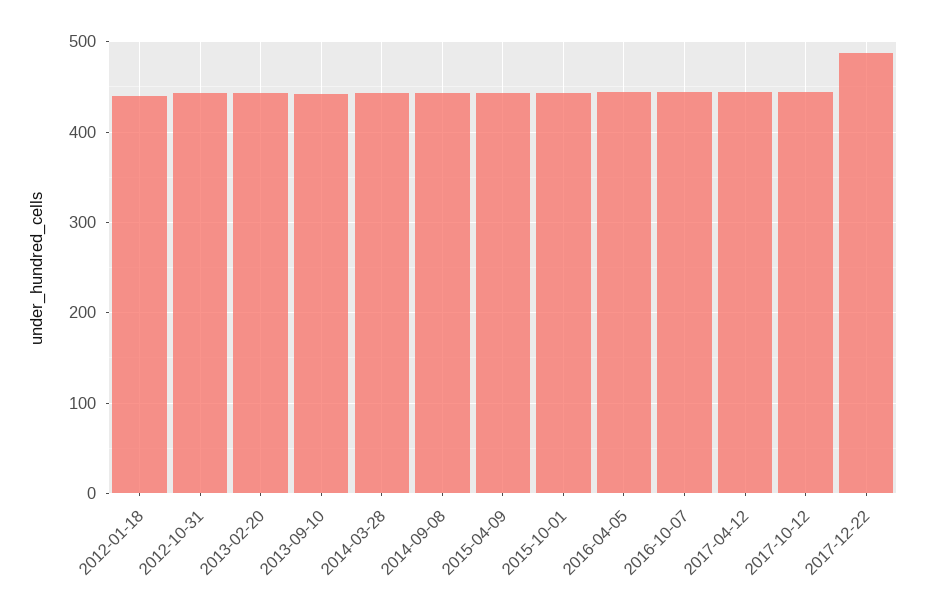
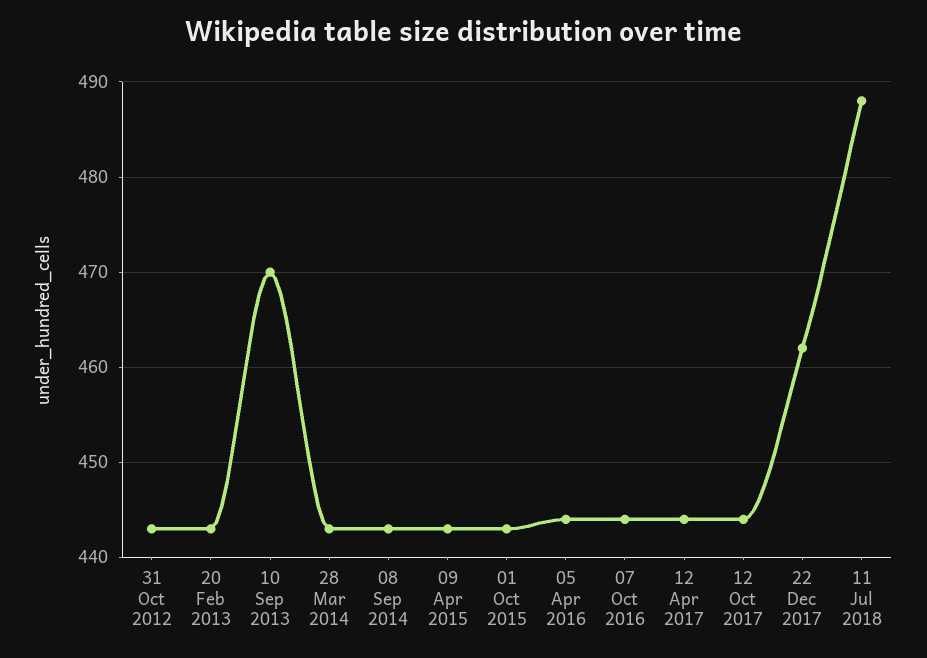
2012-01-18: 440 -> none
2013-09-10: 440 -> 470
2017-12-22: 490 -> 462
11 Jul 2018: none -> 488

